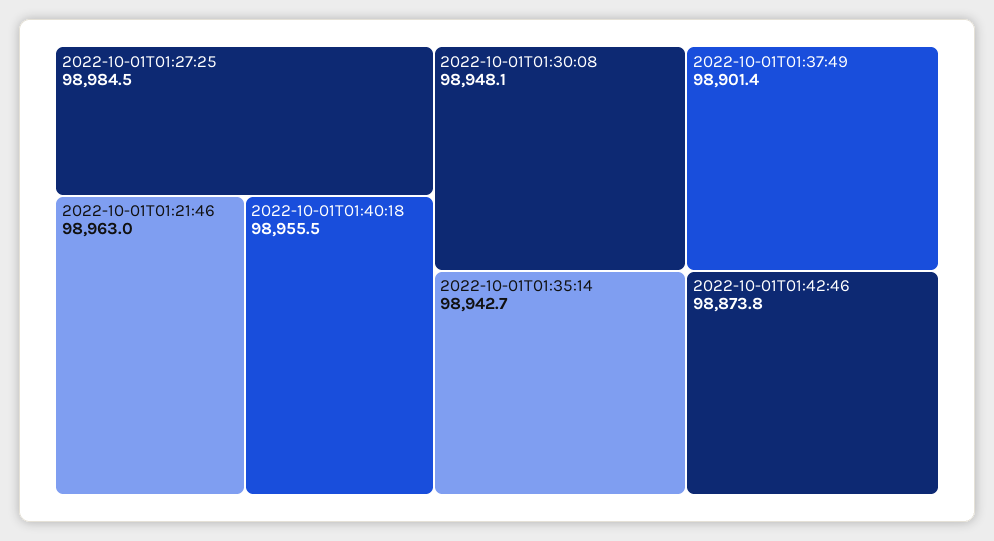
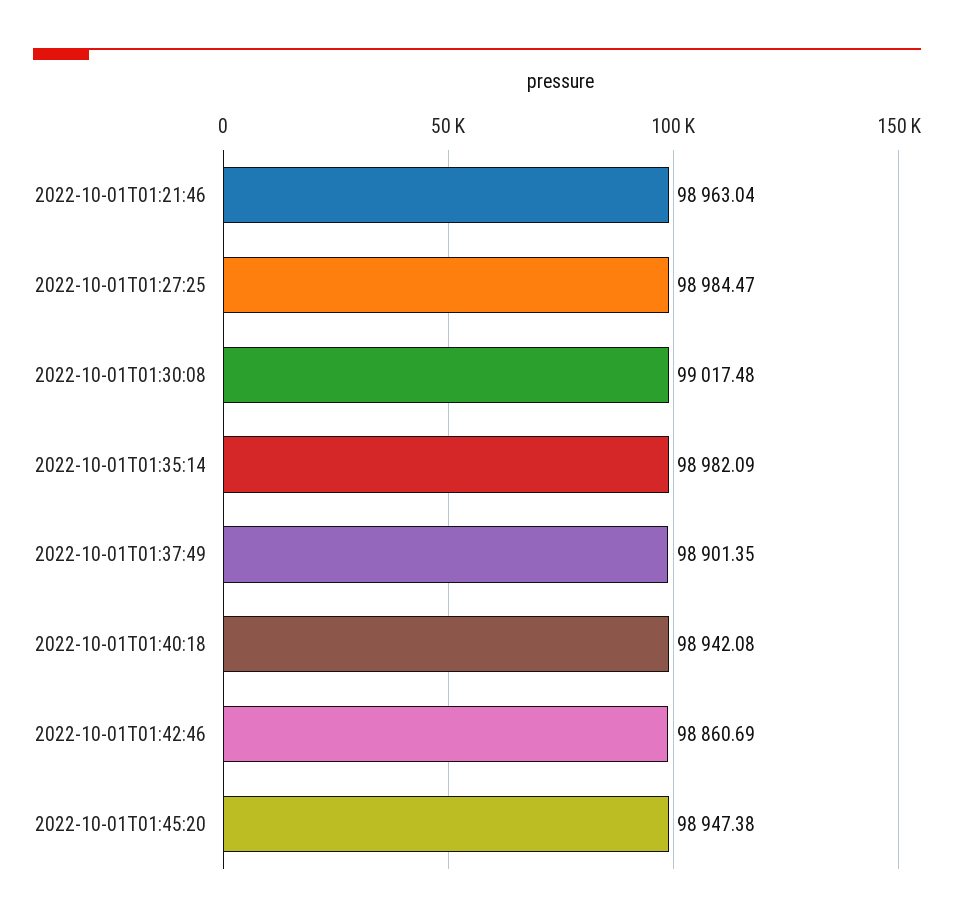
2022-10-01T01:40:18: 98955.5 -> 98942.08
2022-10-01T01:30:08: 98948.1 -> 99017.48
2022-10-01T01:35:14: 98942.7 -> 98982.09
2022-10-01T01:42:46: 98873.8 -> 98860.69
2022-10-01T01:45:20: none -> 98947.38

